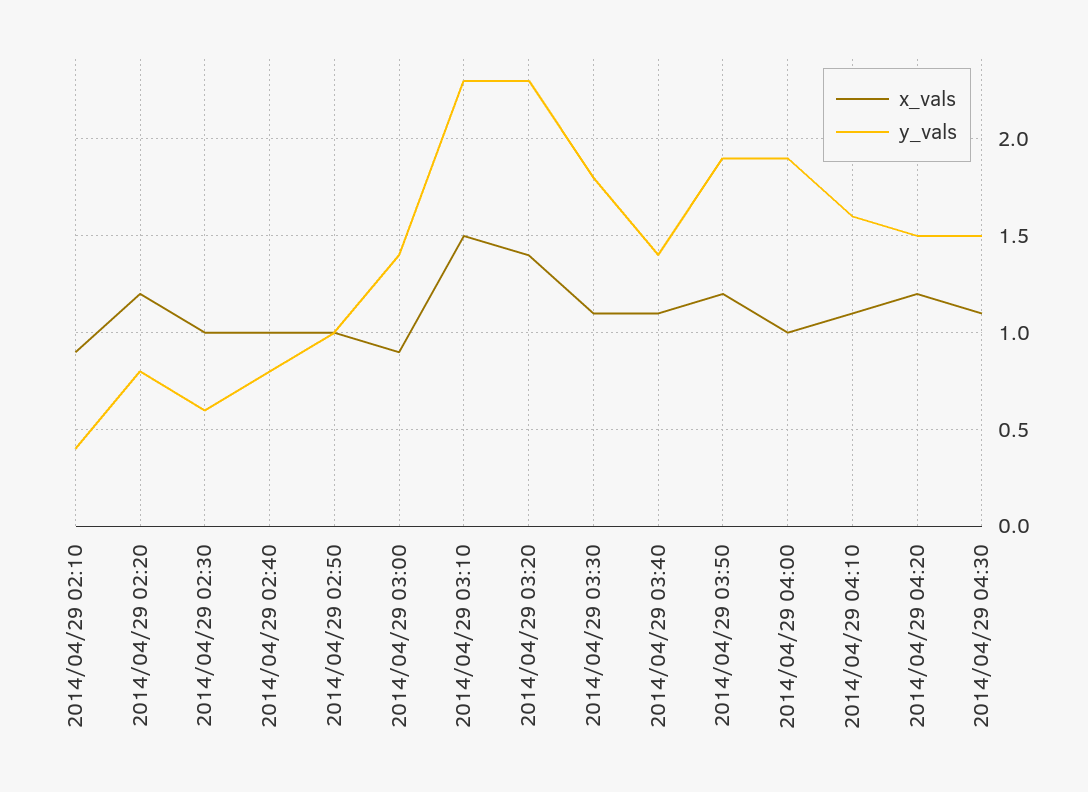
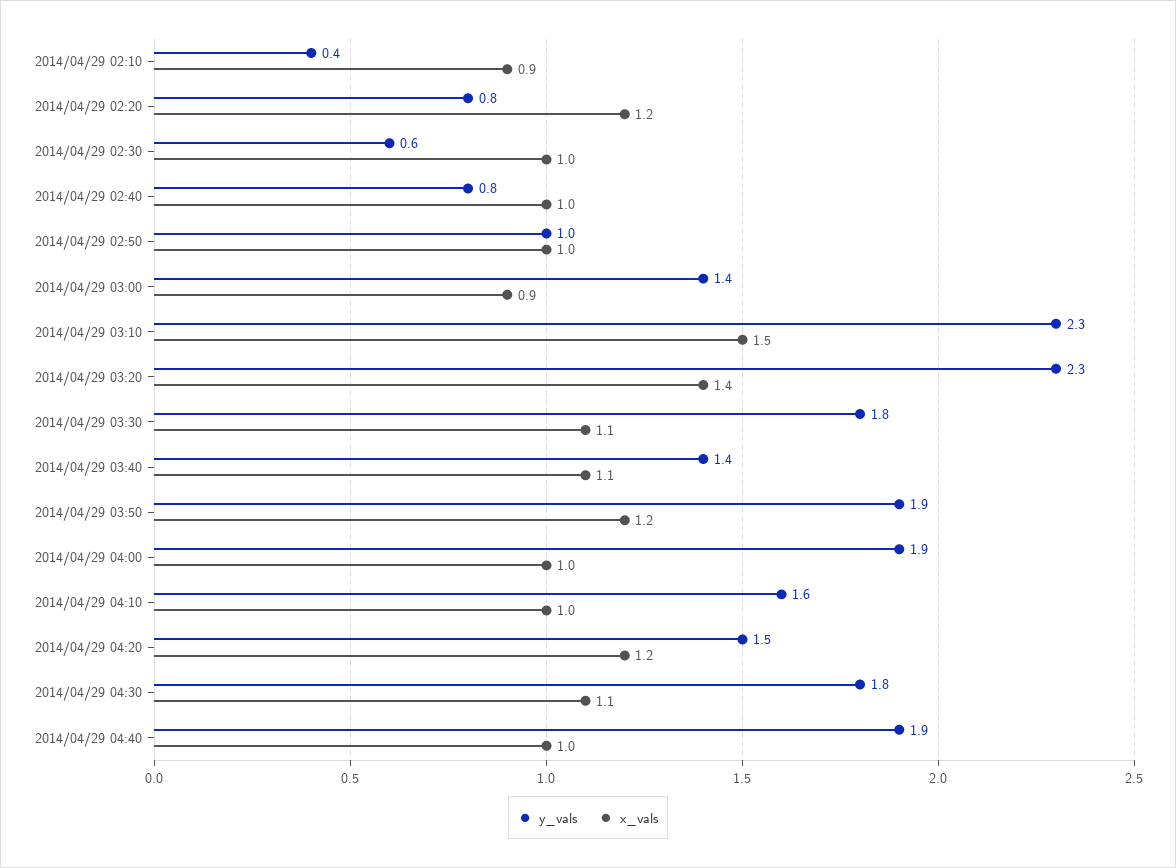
x_vals, 2014/04/29 04:10: 1.1 -> 1
y_vals, 2014/04/29 04:30: 1.5 -> 1.8
y_vals, 2014/04/29 04:40: none -> 1.9
x_vals, 2014/04/29 04:40: none -> 1

